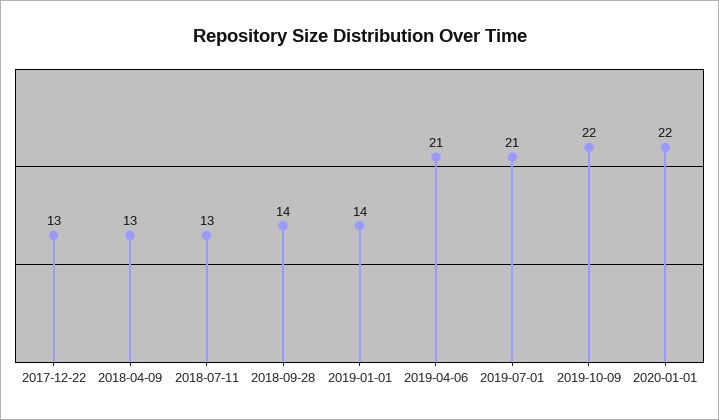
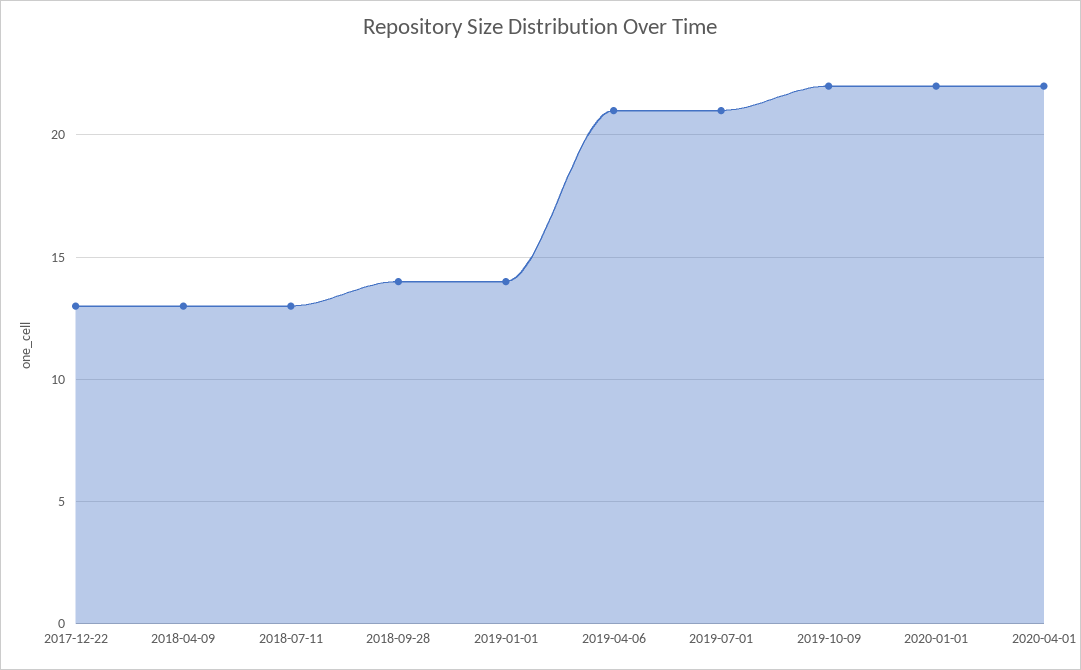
2020-04-01: none -> 22

